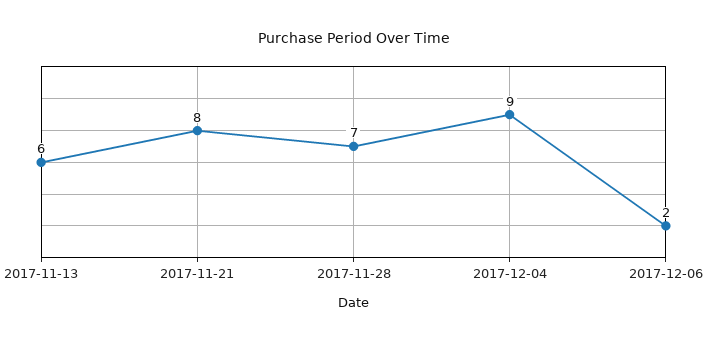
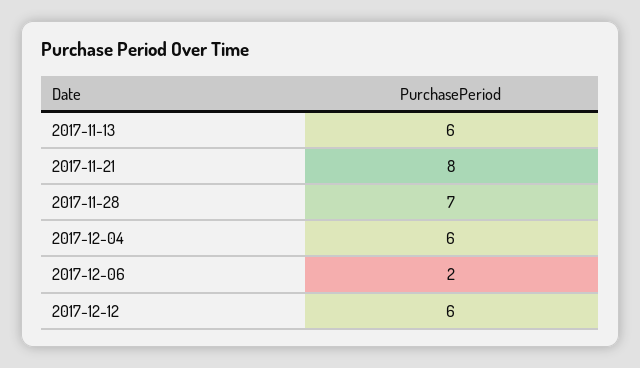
2017-12-04: 9 -> 6
2017-12-12: none -> 6

